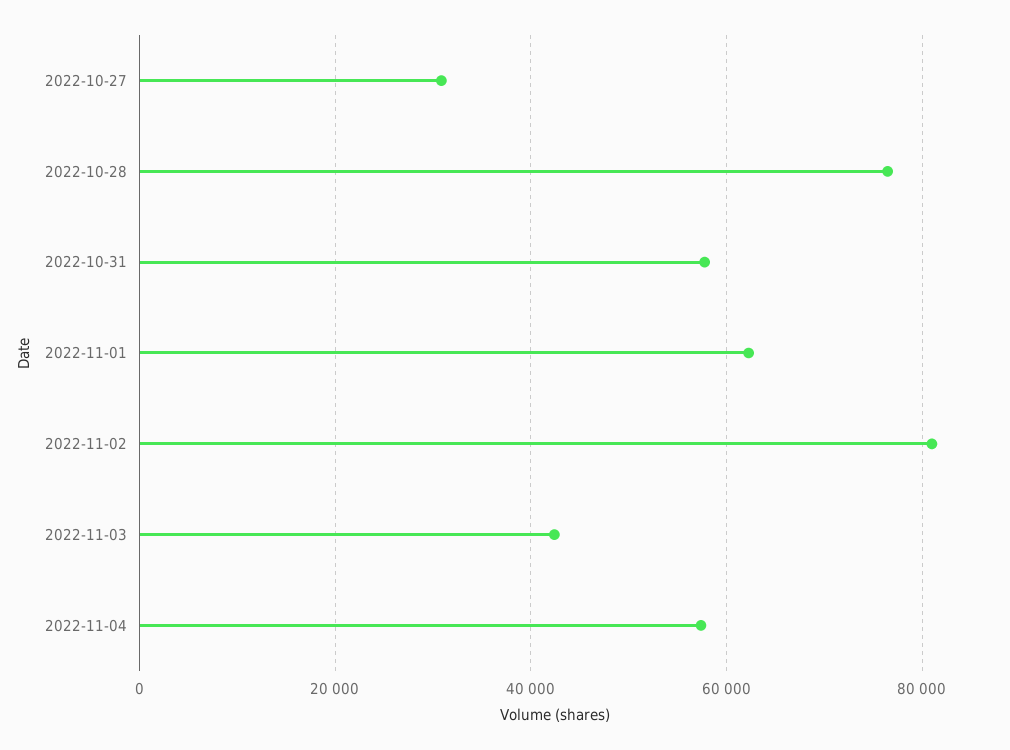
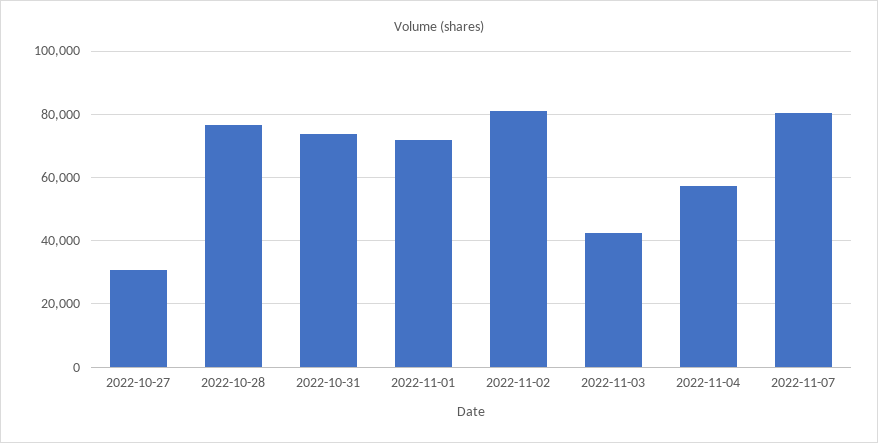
2022-10-31: 58000 -> 74000
2022-11-01: 62000 -> 72000
2022-11-07: none -> 80000

